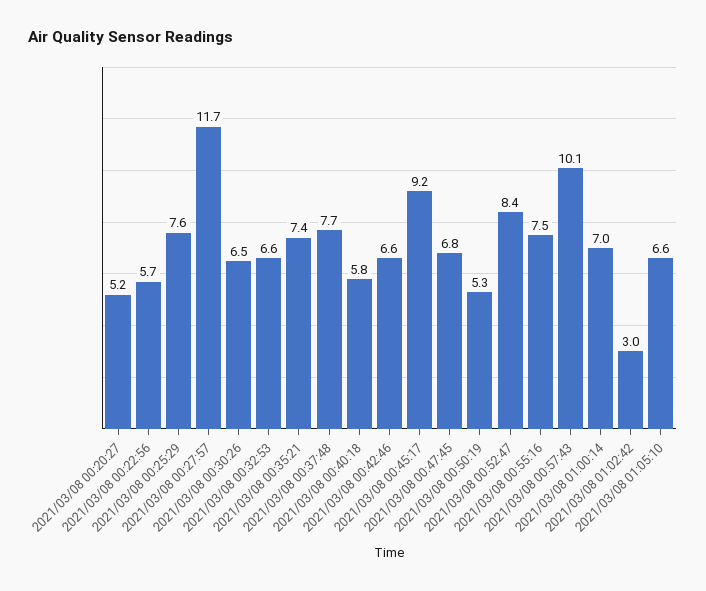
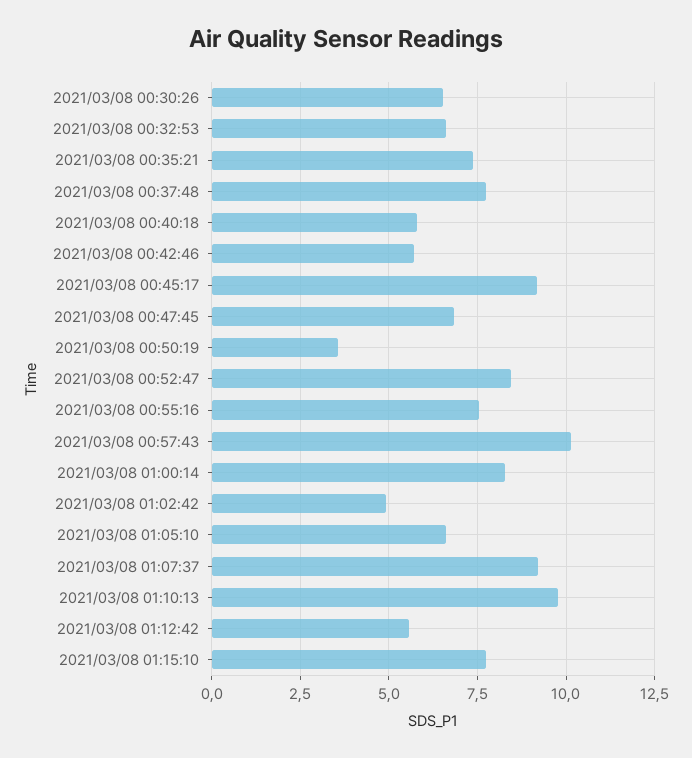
2021/03/08 00:20:27: 5.2 -> none
2021/03/08 00:22:56: 5.7 -> none
2021/03/08 00:25:29: 7.6 -> none
2021/03/08 00:27:57: 11.7 -> none
2021/03/08 00:42:46: 6.6 -> 5.75
2021/03/08 00:50:19: 5.3 -> 3.5
2021/03/08 01:00:14: 7 -> 8.25
2021/03/08 01:02:42: 3 -> 5
2021/03/08 01:07:37: none -> 9.25
2021/03/08 01:10:13: none -> 9.75
2021/03/08 01:12:42: none -> 5.5
2021/03/08 01:15:10: none -> 7.75

